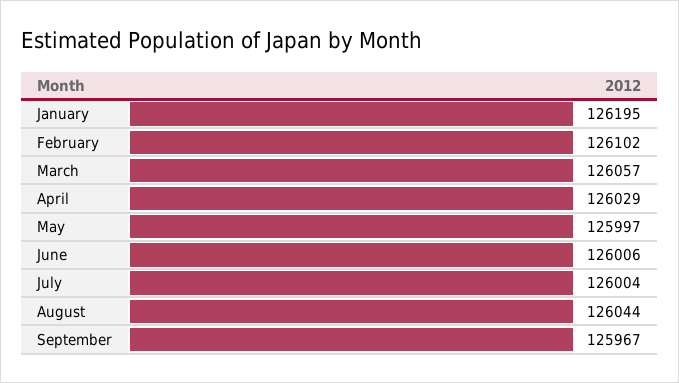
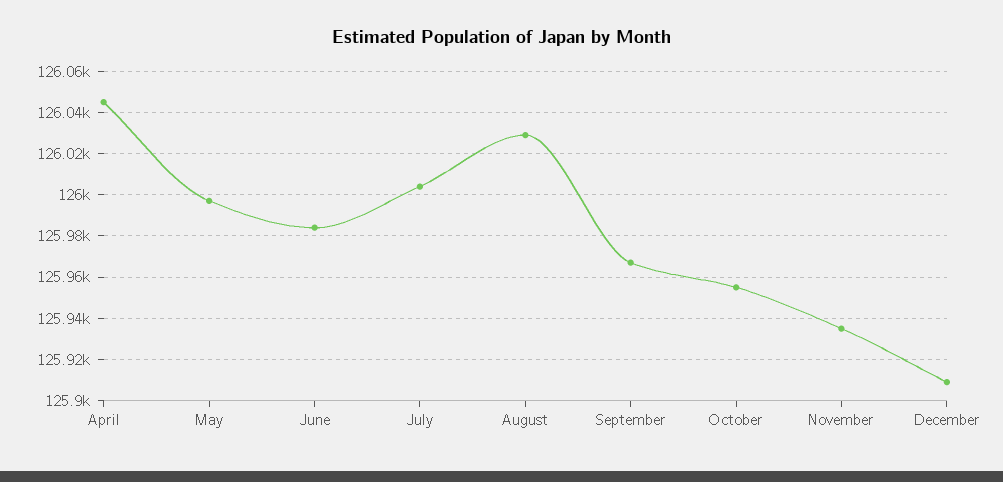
January: 126195 -> none
February: 126102 -> none
March: 126057 -> none
April: 126029 -> 126045
June: 126006 -> 125985
August: 126044 -> 126030
October: none -> 125955
November: none -> 125935
December: none -> 125910

